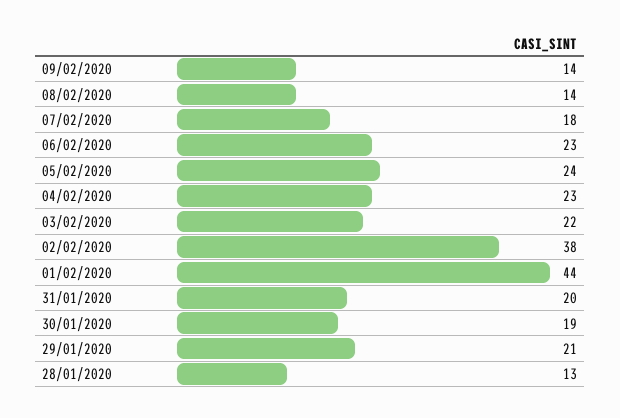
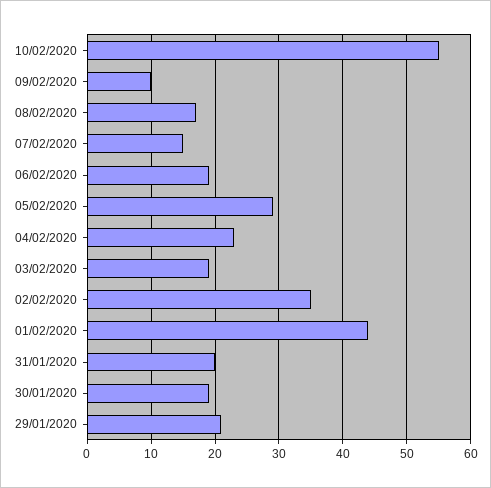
09/02/2020: 14 -> 10
08/02/2020: 14 -> 17
07/02/2020: 18 -> 15
06/02/2020: 23 -> 19
05/02/2020: 24 -> 29
03/02/2020: 22 -> 19
02/02/2020: 38 -> 35
28/01/2020: 13 -> none
10/02/2020: none -> 55

